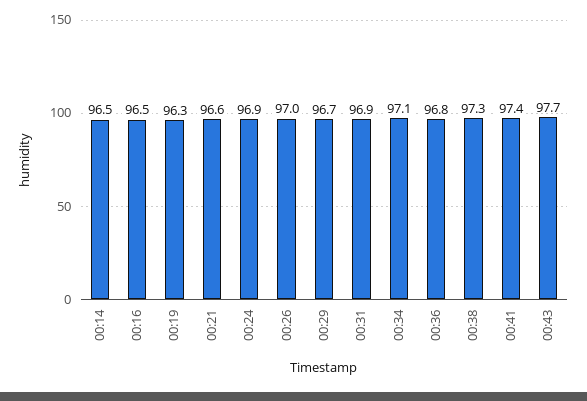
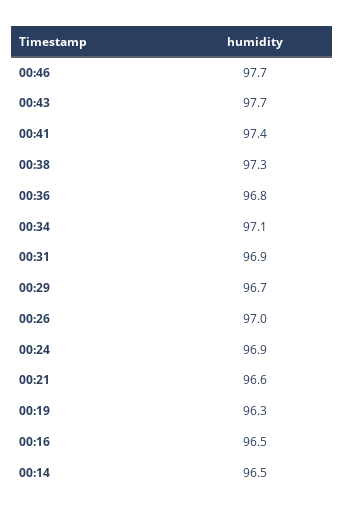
00:46: none -> 97.7

